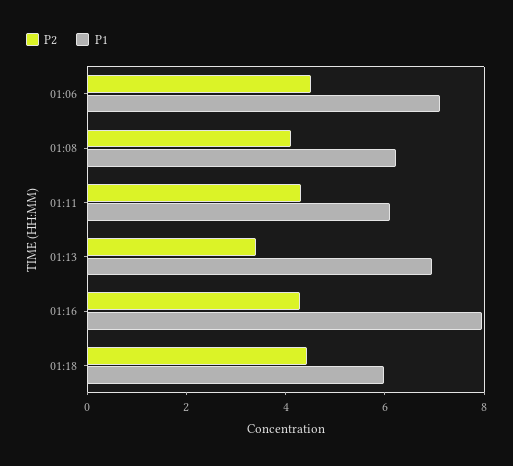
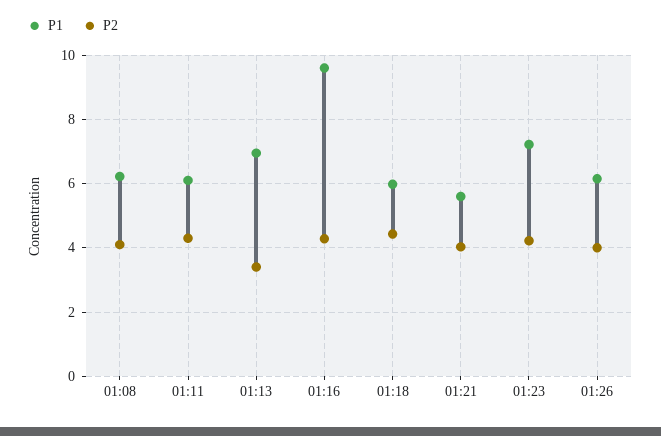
P2, 01:06: 4.5 -> none
P1, 01:06: 7 -> none
P1, 01:16: 8 -> 9.6
P1, 01:21: none -> 5.6
P2, 01:21: none -> 4
P1, 01:23: none -> 7.2
P2, 01:23: none -> 4.2
P1, 01:26: none -> 6.2
P2, 01:26: none -> 4

